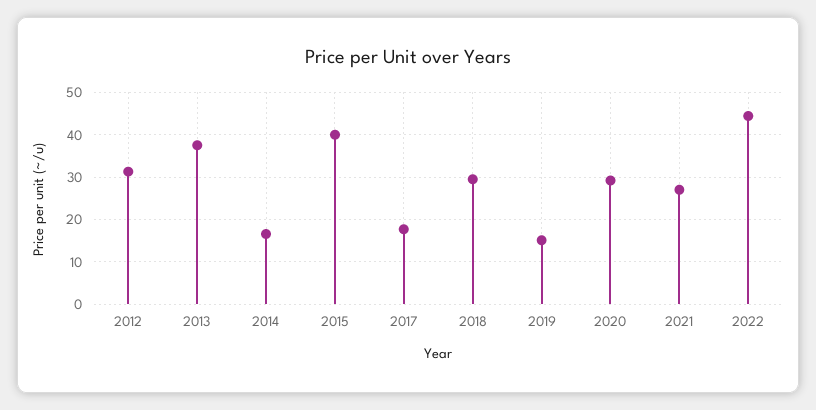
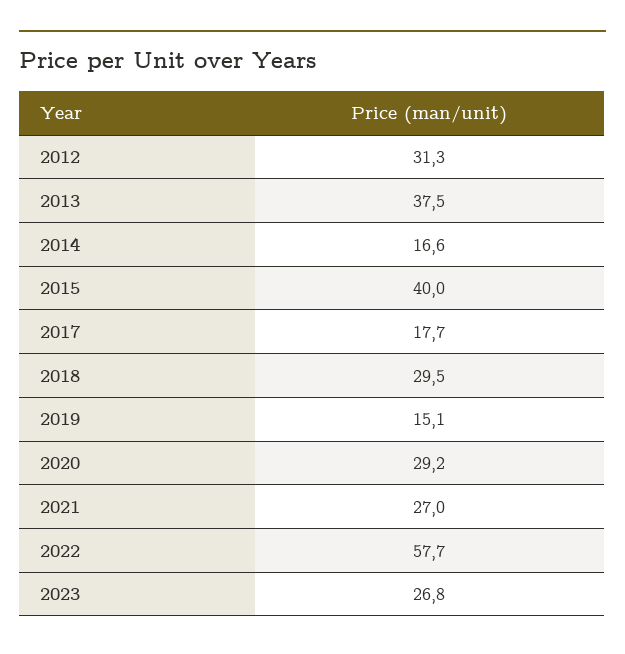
2022: 44 -> 57.7
2023: none -> 26.8

